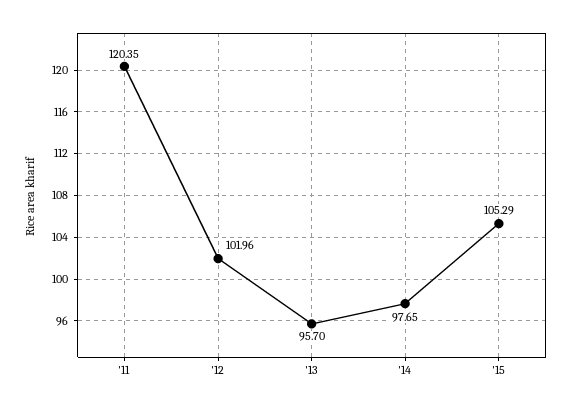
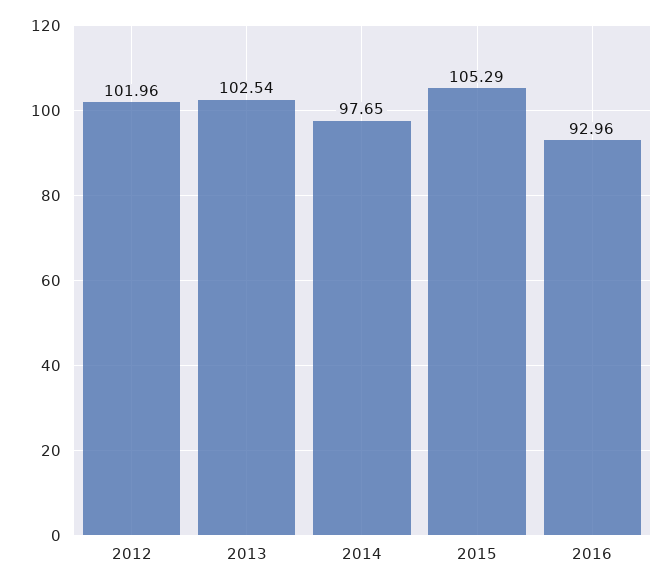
'11: 120.35 -> none
'13: 95.7 -> 102.54
2016: none -> 92.96

